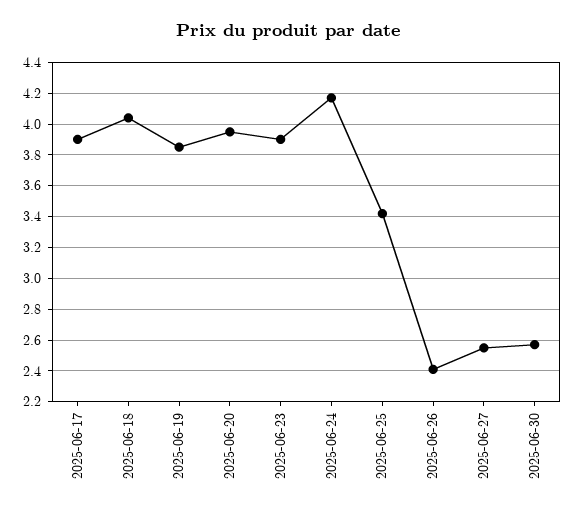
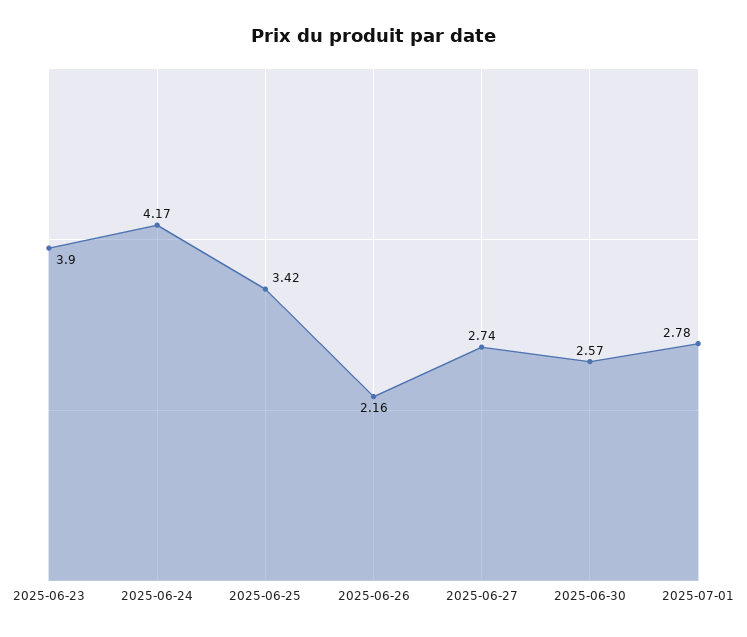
2025-06-17: 3.9 -> none
2025-06-18: 4.05 -> none
2025-06-19: 3.85 -> none
2025-06-20: 3.95 -> none
2025-06-26: 2.4 -> 2.16
2025-06-27: 2.55 -> 2.74
2025-07-01: none -> 2.78

